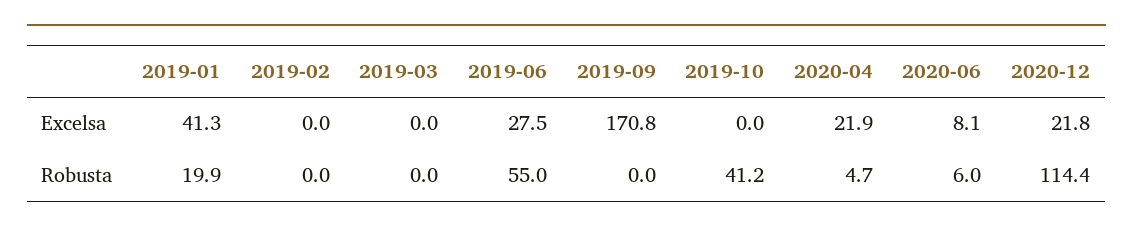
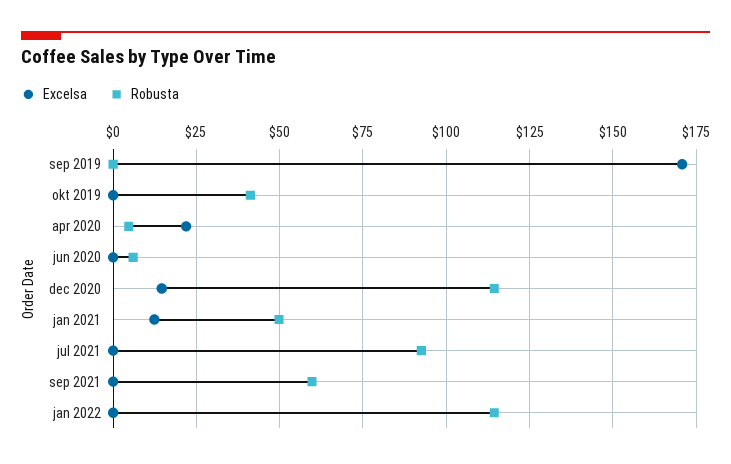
Excelsa, 2019-01: 41.3 -> none
Excelsa, 2019-02: 0 -> none
Excelsa, 2019-03: 0 -> none
Excelsa, 2019-06: 27.5 -> none
Excelsa, 2020-06: 8.1 -> 0
Excelsa, 2020-12: 21.8 -> 15
Robusta, 2019-01: 19.9 -> none
Robusta, 2019-02: 0 -> none
Robusta, 2019-03: 0 -> none
Robusta, 2019-06: 55 -> none
Excelsa, jan 2021: none -> 12.5
Robusta, jan 2021: none -> 50
Excelsa, jul 2021: none -> 0
Robusta, jul 2021: none -> 92.5
Excelsa, sep 2021: none -> 0
Robusta, sep 2021: none -> 60
Excelsa, jan 2022: none -> 0
Robusta, jan 2022: none -> 115

